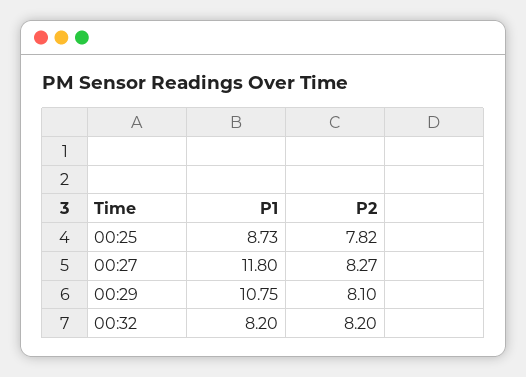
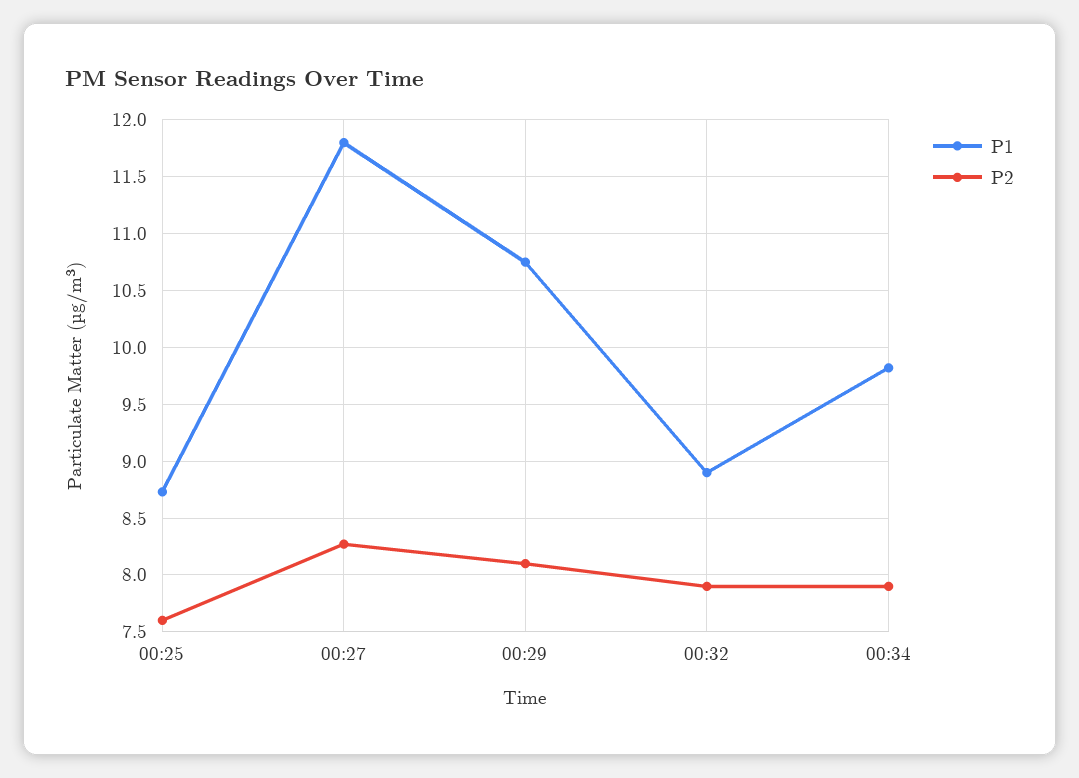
P2, 00:25: 7.82 -> 7.6
P1, 00:32: 8.2 -> 8.9
P2, 00:32: 8.2 -> 7.9
P1, 00:34: none -> 9.8
P2, 00:34: none -> 7.9

